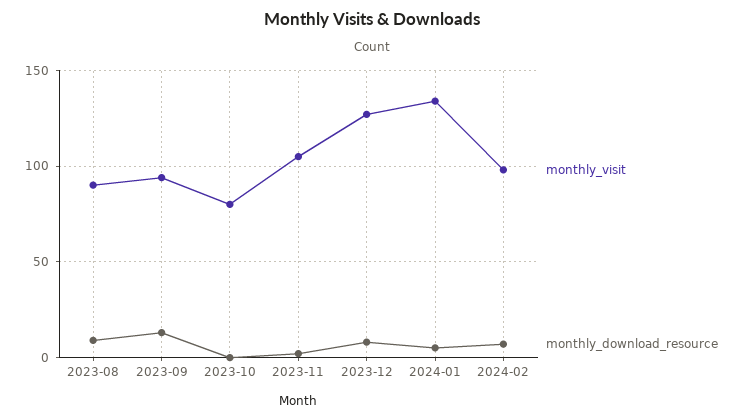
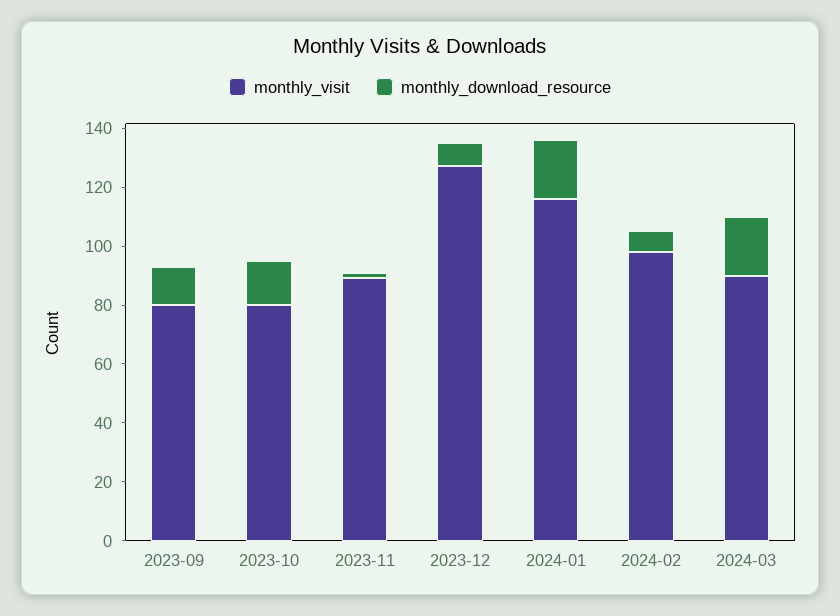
monthly_visit, 2023-08: 90 -> none
monthly_download_resource, 2023-08: 10 -> none
monthly_visit, 2023-09: 95 -> 80
monthly_download_resource, 2023-10: 0 -> 15
monthly_visit, 2023-11: 105 -> 90
monthly_visit, 2024-01: 135 -> 115
monthly_download_resource, 2024-01: 5 -> 20
monthly_visit, 2024-03: none -> 90
monthly_download_resource, 2024-03: none -> 20

